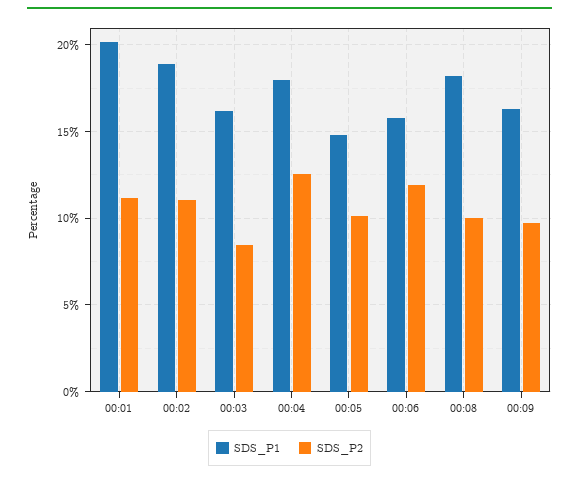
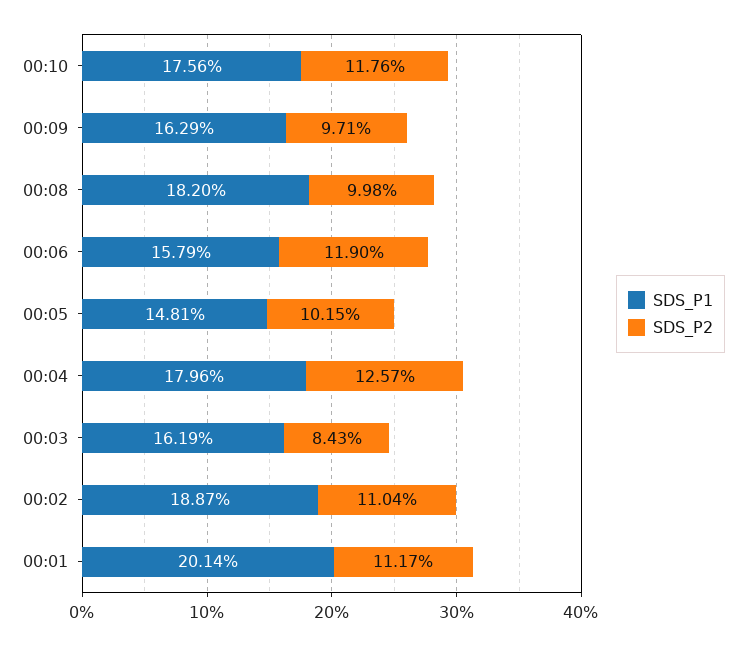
SDS_P1, 00:10: none -> 17.56
SDS_P2, 00:10: none -> 11.76

